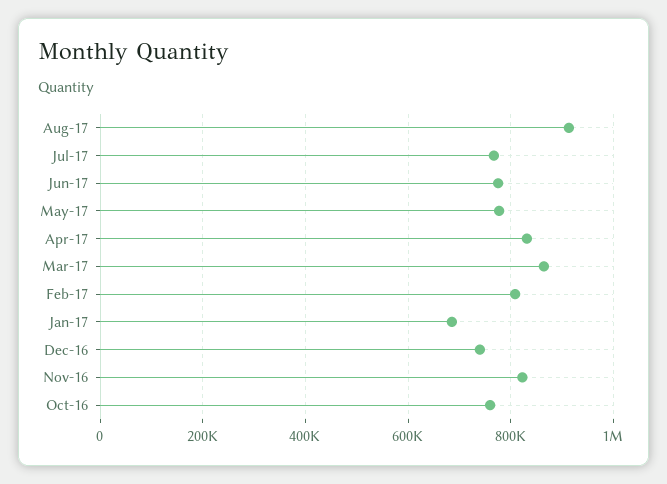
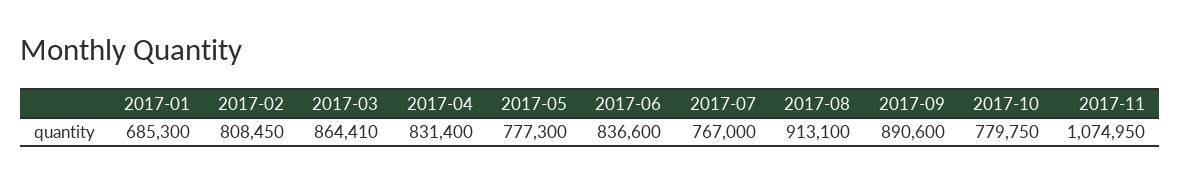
Jun-17: 780000 -> 836600
Dec-16: 740000 -> none
Nov-16: 820000 -> none
Oct-16: 760000 -> none
2017-09: none -> 890600
2017-10: none -> 779750
2017-11: none -> 1074950

